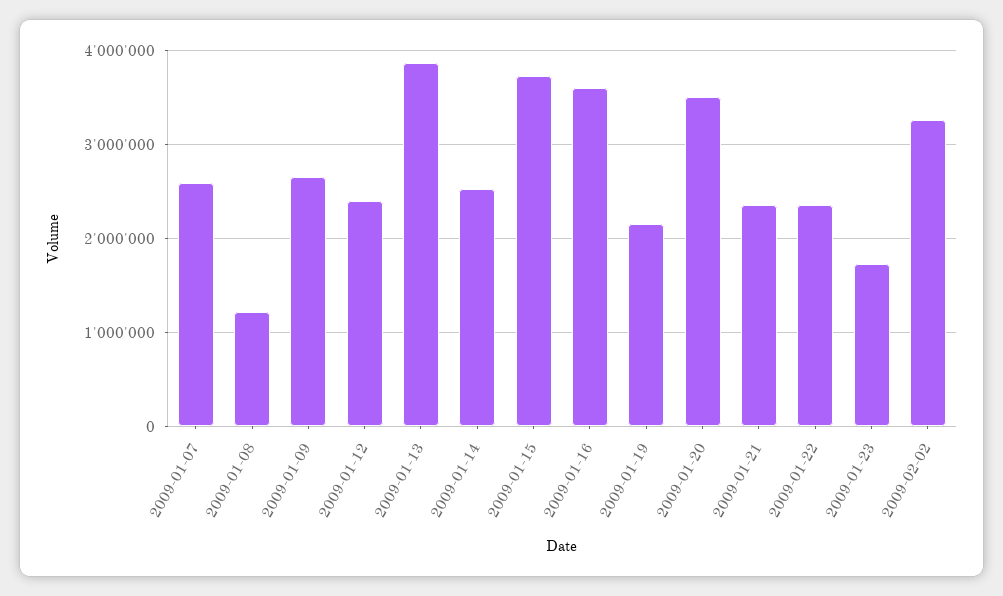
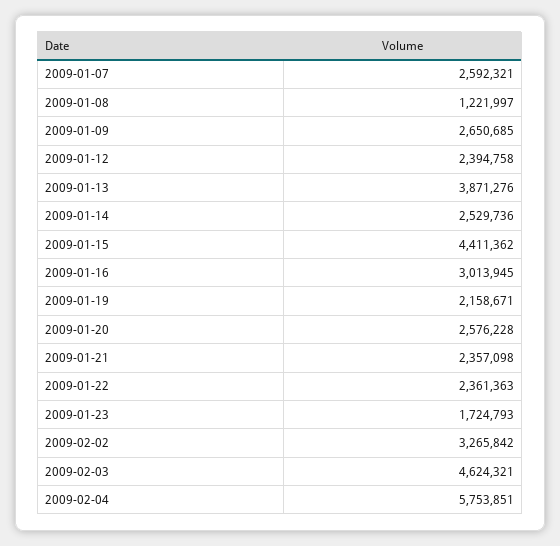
2009-01-15: 3700000 -> 4411362
2009-01-16: 3600000 -> 3013945
2009-01-20: 3500000 -> 2576228
2009-02-03: none -> 4624321
2009-02-04: none -> 5753851

